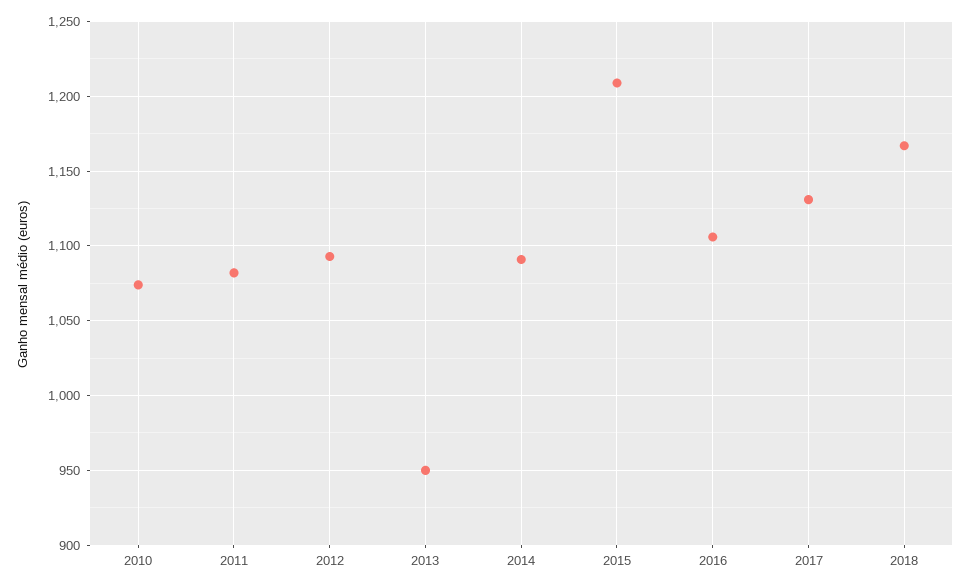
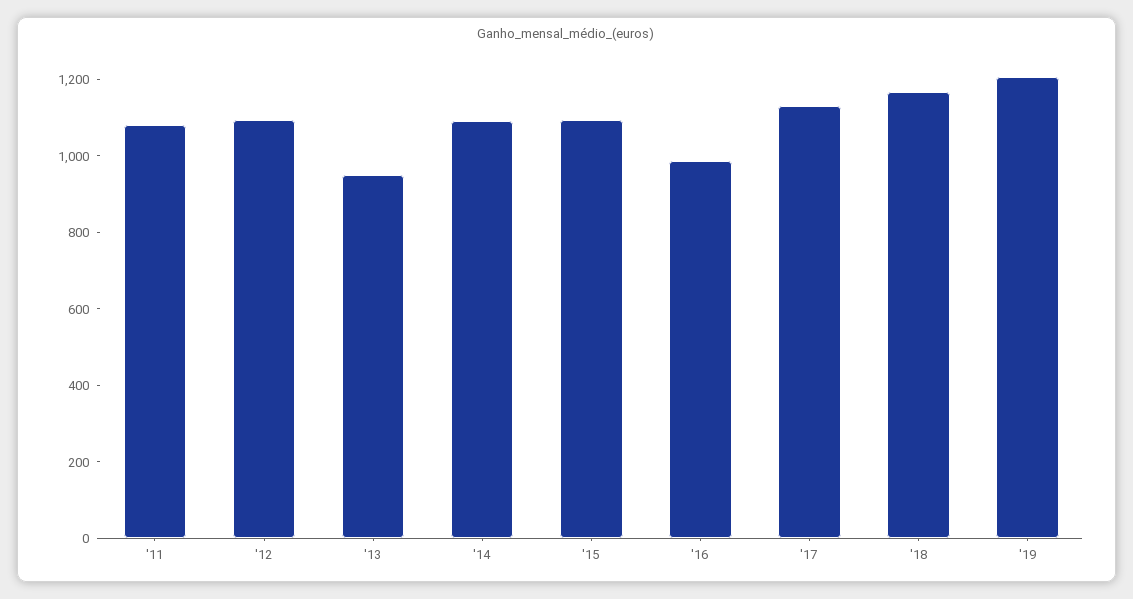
2010: 1075 -> none
2015: 1210 -> 1100
2016: 1105 -> 1000
'19: none -> 1200

